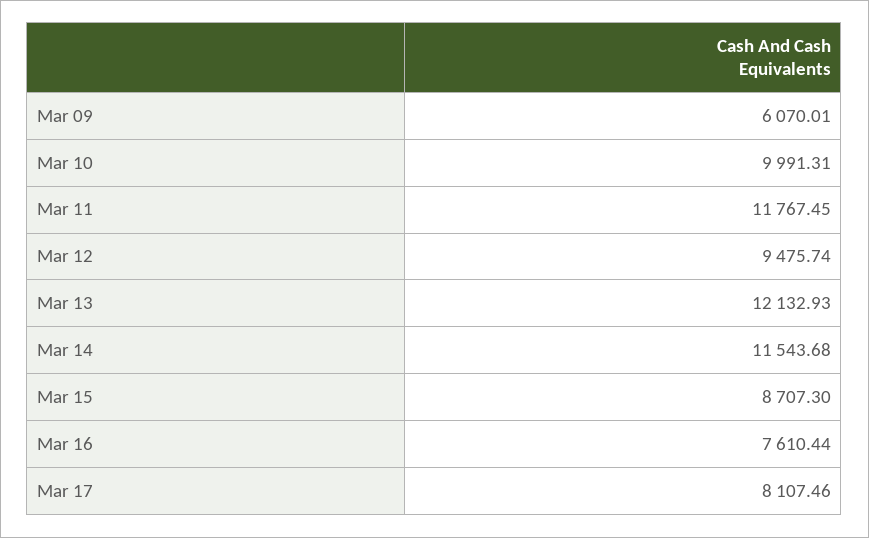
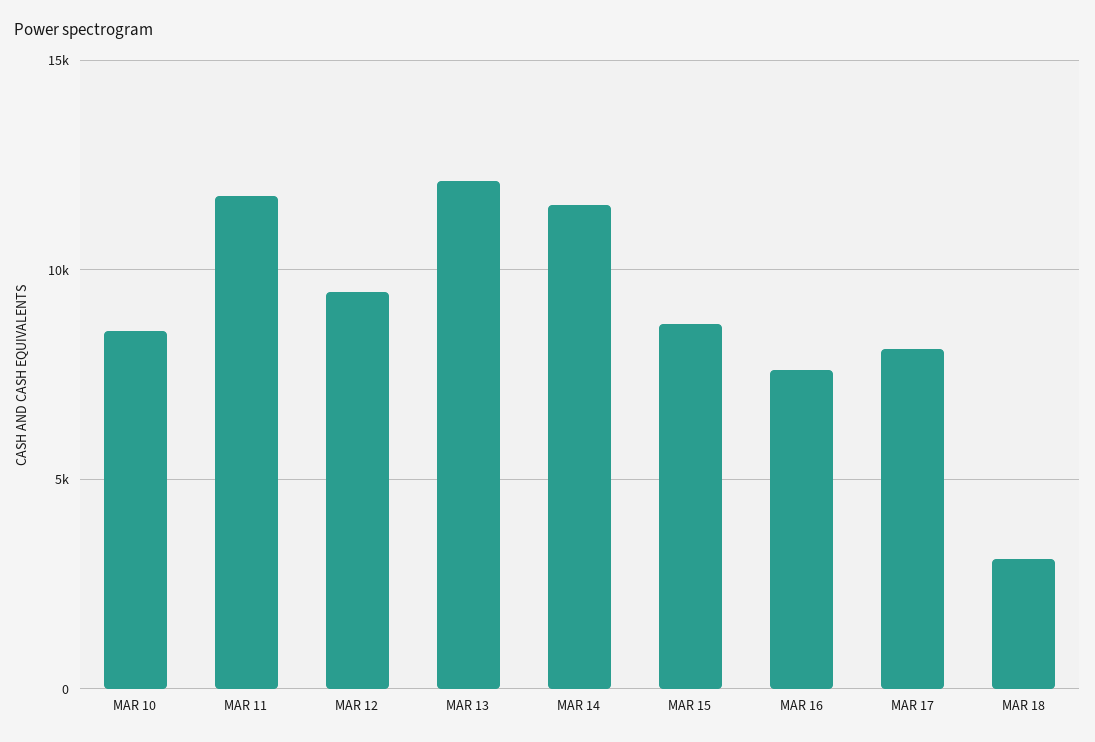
Mar 09: 6070.01 -> none
Mar 10: 9991.31 -> 8500
MAR 18: none -> 3000

